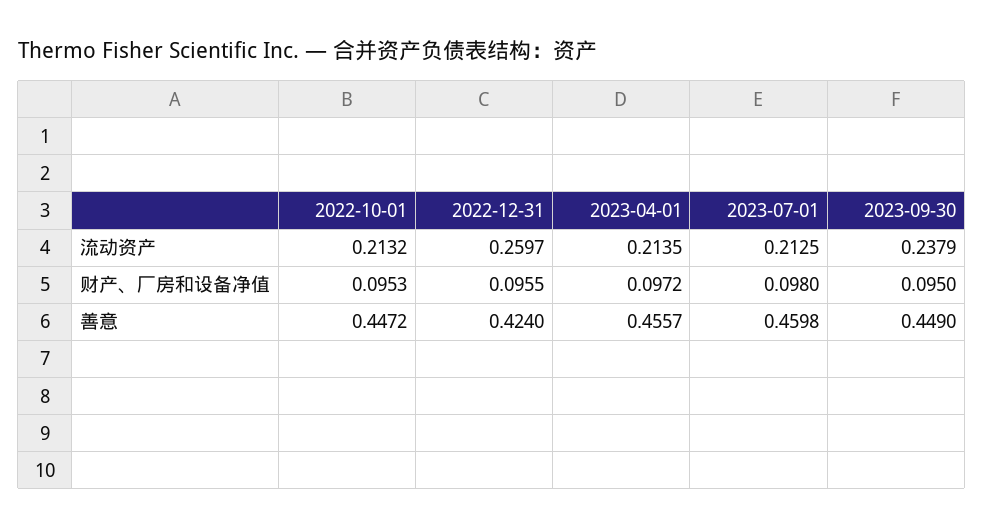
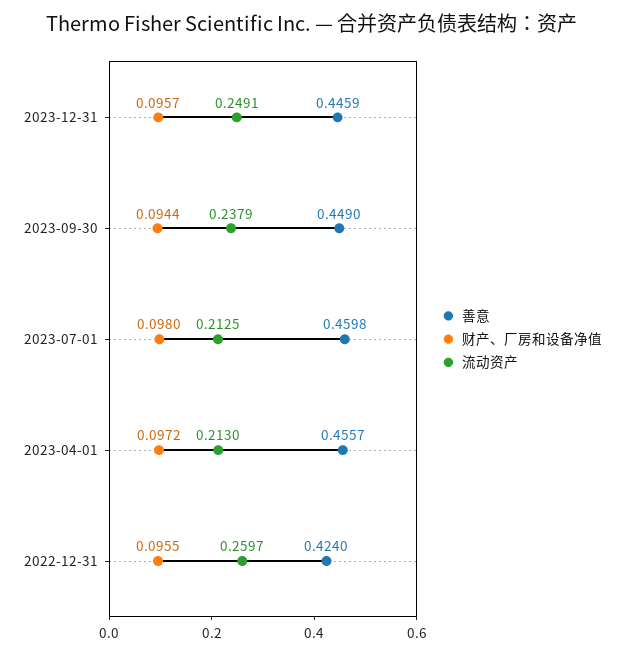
流动资产, 2022-10-01: 0.2132 -> none
流动资产, 2023-04-01: 0.2135 -> 0.213
财产、厂房和设备净值, 2022-10-01: 0.0953 -> none
财产、厂房和设备净值, 2023-09-30: 0.095 -> 0.0944
善意, 2022-10-01: 0.4472 -> none
善意, 2023-12-31: none -> 0.4459
财产、厂房和设备净值, 2023-12-31: none -> 0.0957
流动资产, 2023-12-31: none -> 0.2491

